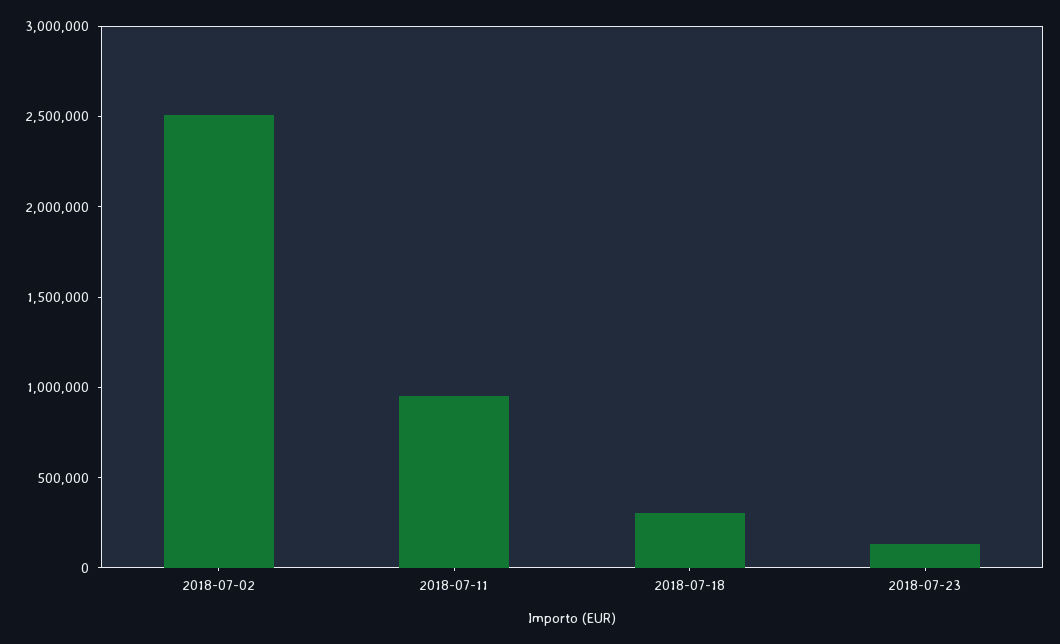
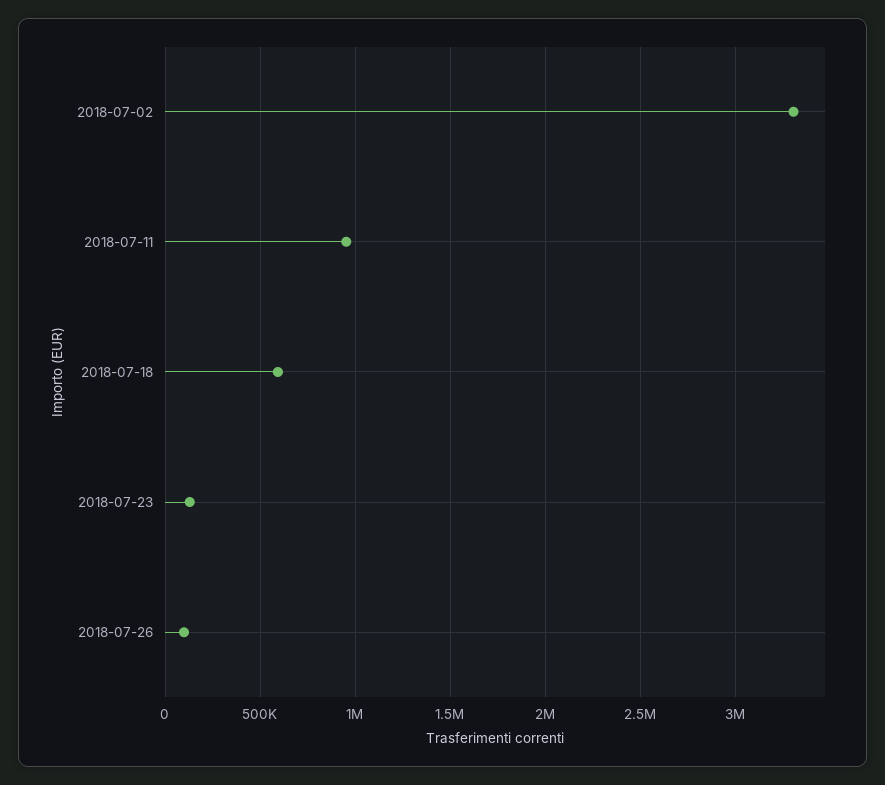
2018-07-02: 2500000 -> 3300000
2018-07-18: 300000 -> 600000
2018-07-26: none -> 100000

